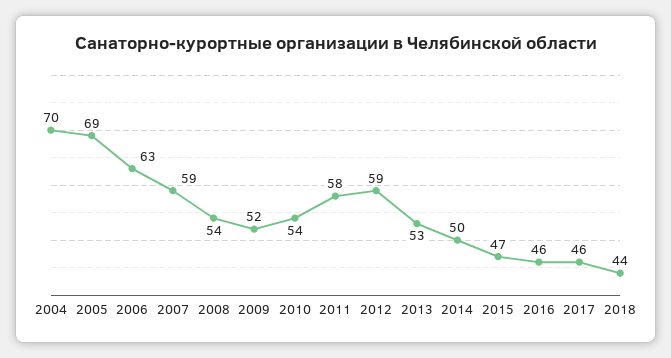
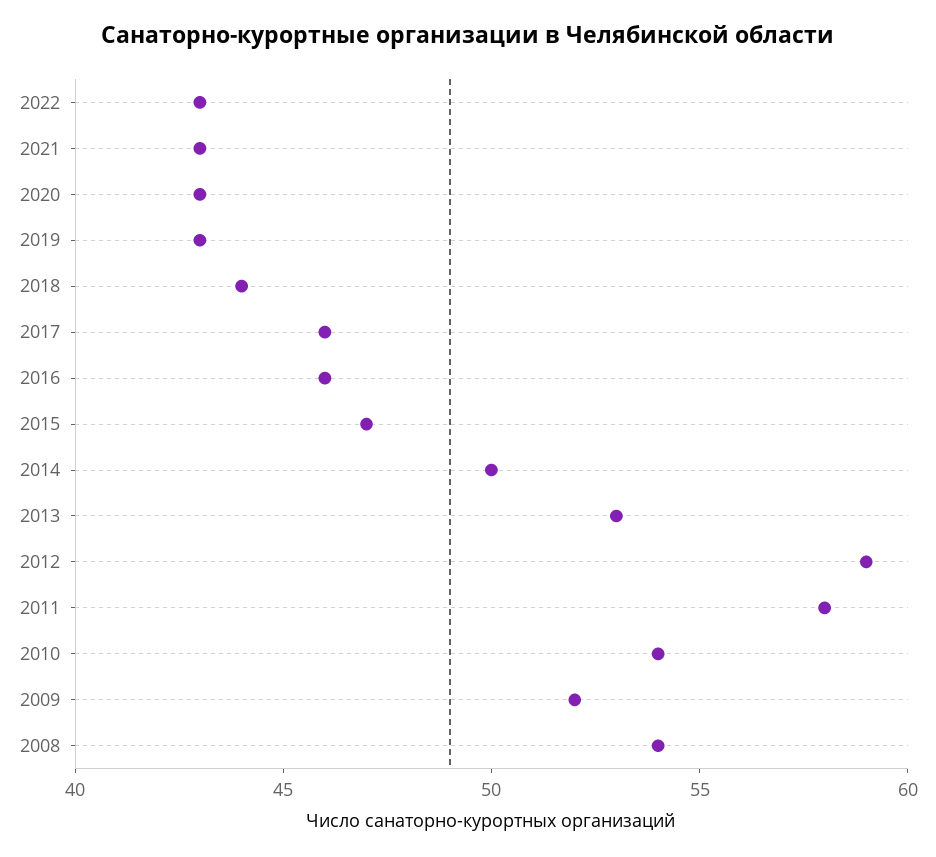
2004: 70 -> none
2005: 69 -> none
2006: 63 -> none
2007: 59 -> none
2022: none -> 43
2021: none -> 43
2020: none -> 43
2019: none -> 43

